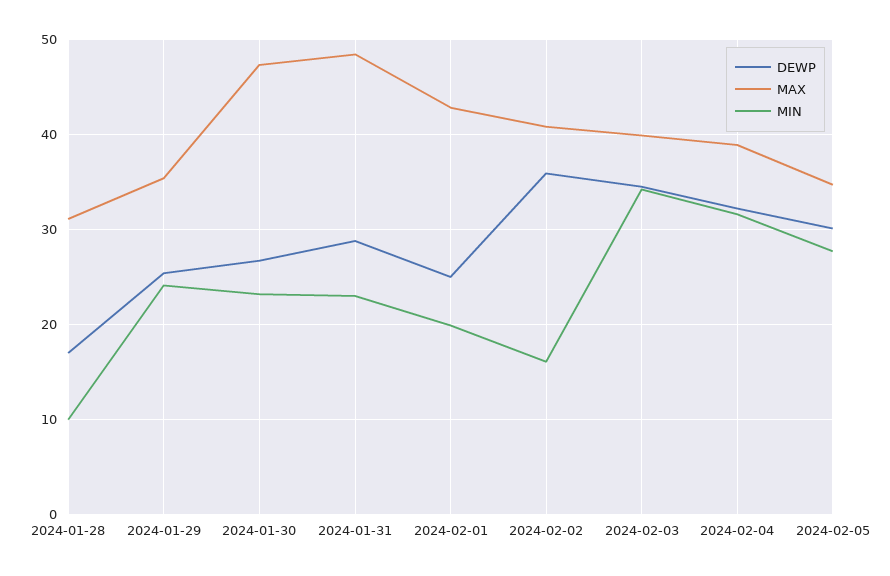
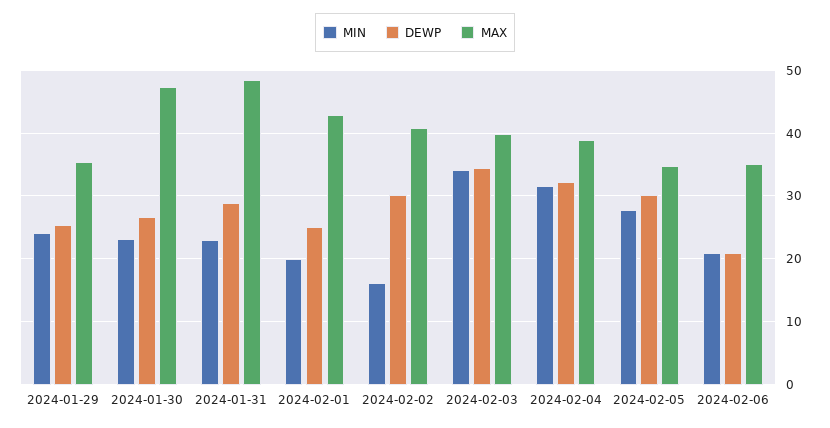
DEWP, 2024-01-28: 17 -> none
MAX, 2024-01-28: 31 -> none
MIN, 2024-01-28: 10 -> none
DEWP, 2024-02-02: 36 -> 30
MIN, 2024-02-06: none -> 21
DEWP, 2024-02-06: none -> 21
MAX, 2024-02-06: none -> 35

